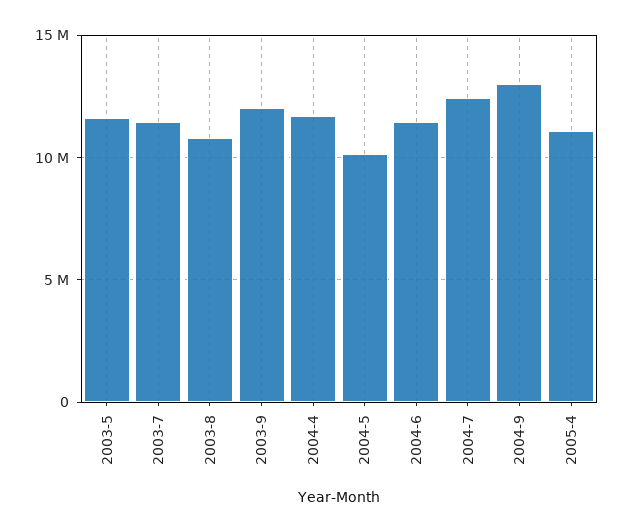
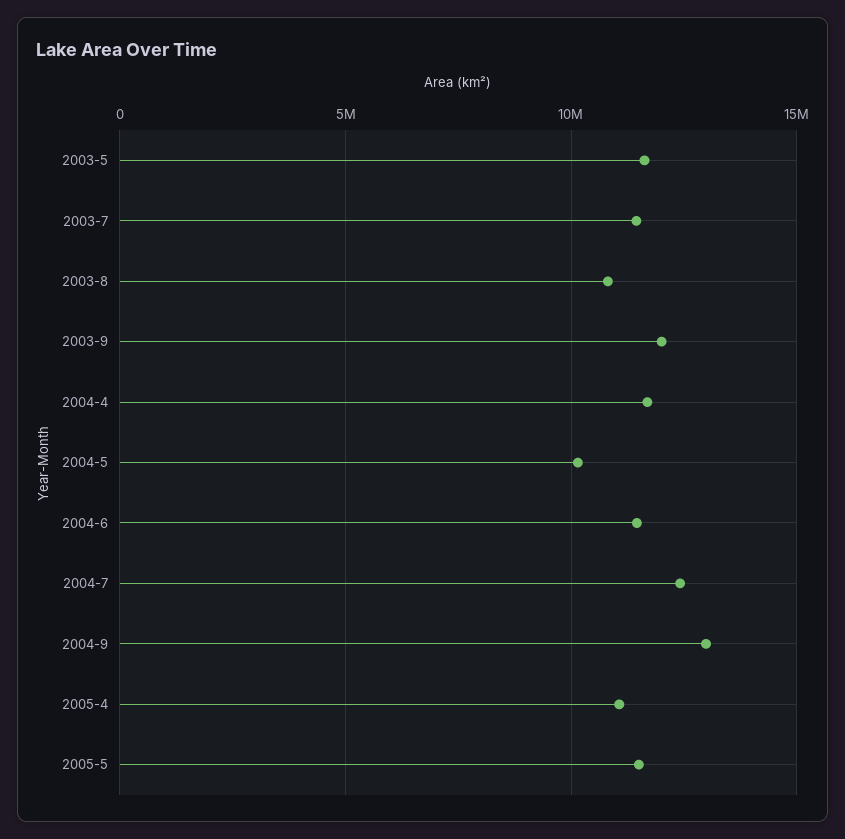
2005-5: none -> 11500000

